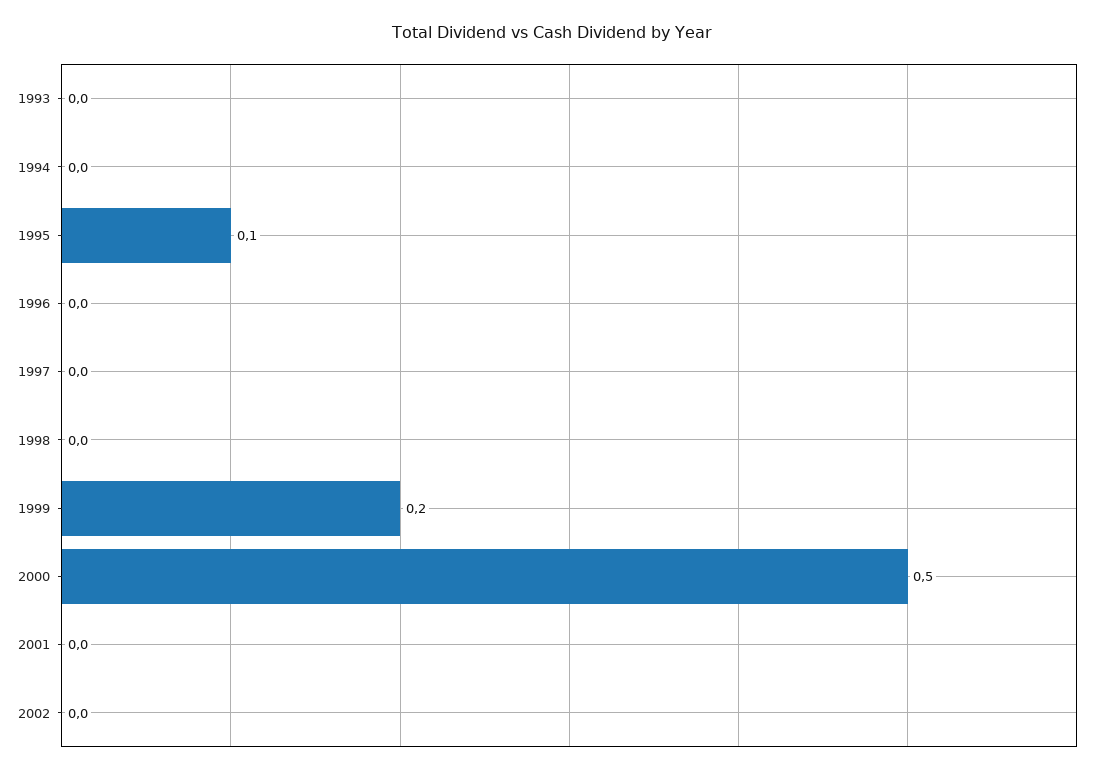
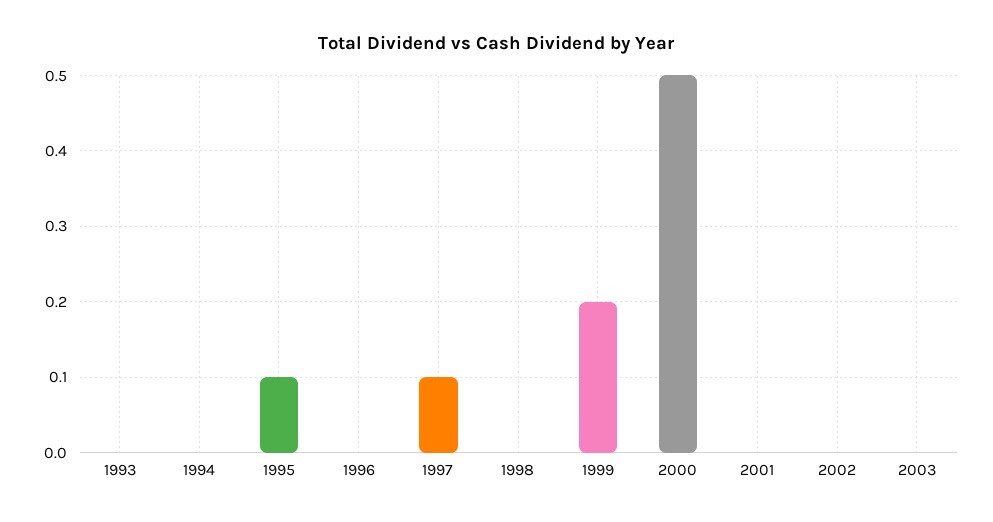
1997: 0 -> 0.1
2003: none -> 0

